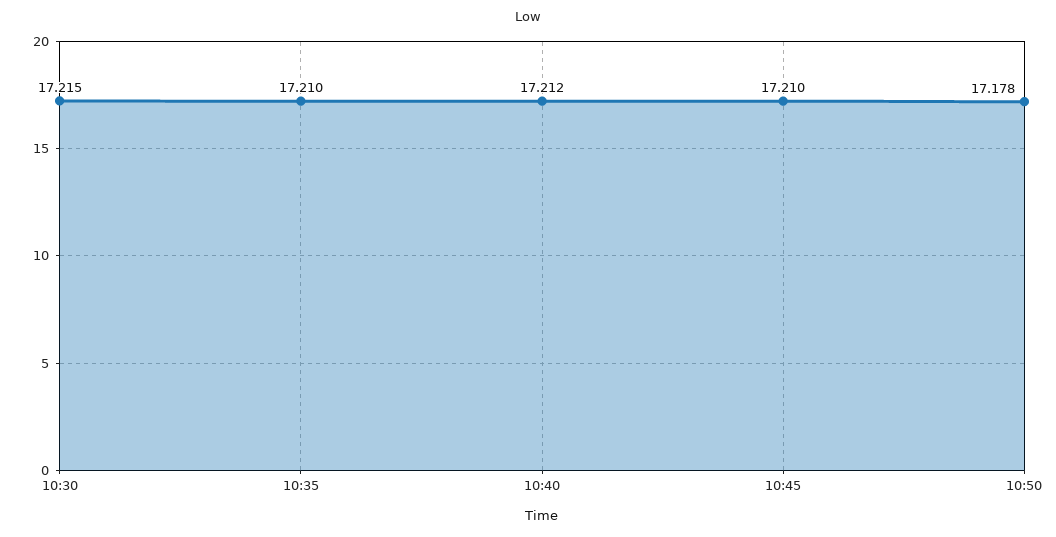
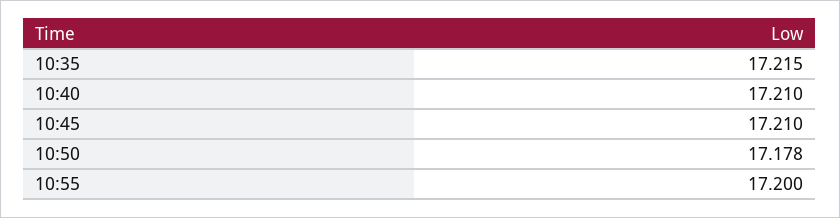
10:30: 17.215 -> none
10:35: 17.21 -> 17.215
10:40: 17.212 -> 17.21
10:55: none -> 17.2

